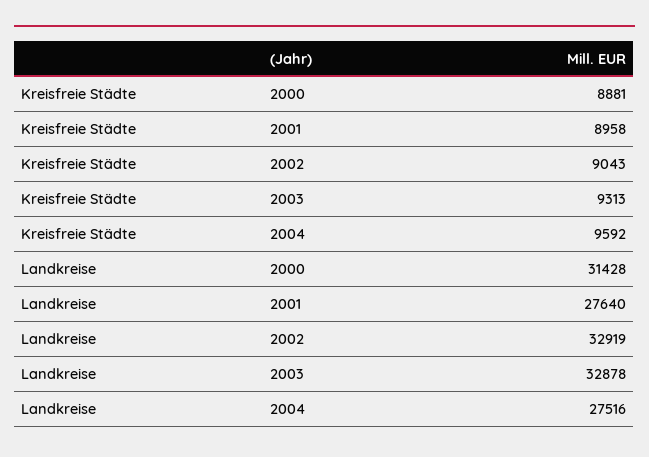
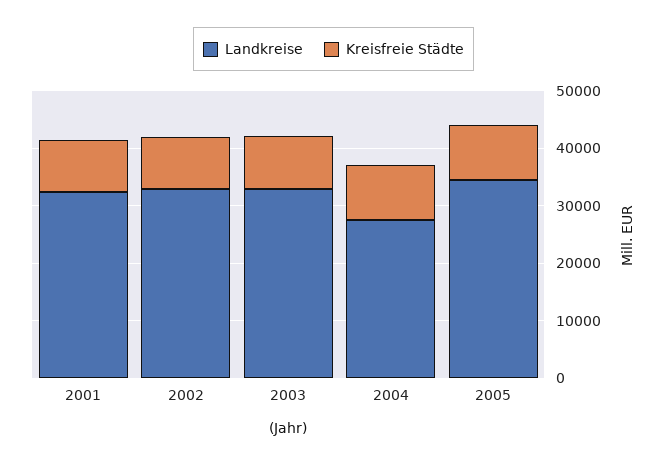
Kreisfreie Städte, 2000: 8881 -> none
Landkreise, 2000: 31428 -> none
Landkreise, 2001: 27640 -> 32000
Landkreise, 2005: none -> 34000
Kreisfreie Städte, 2005: none -> 10000

